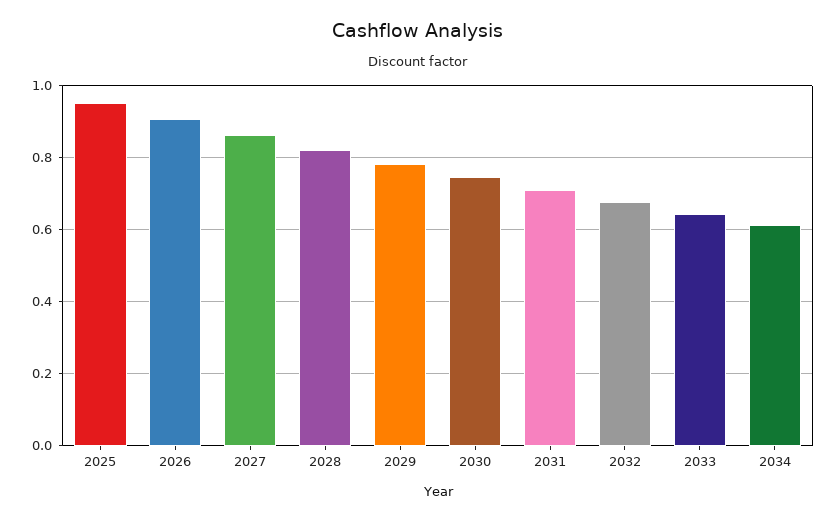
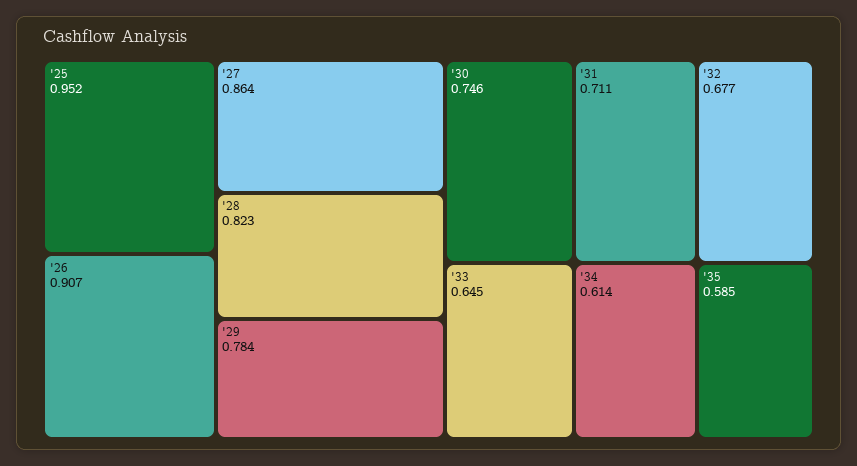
'35: none -> 0.585

